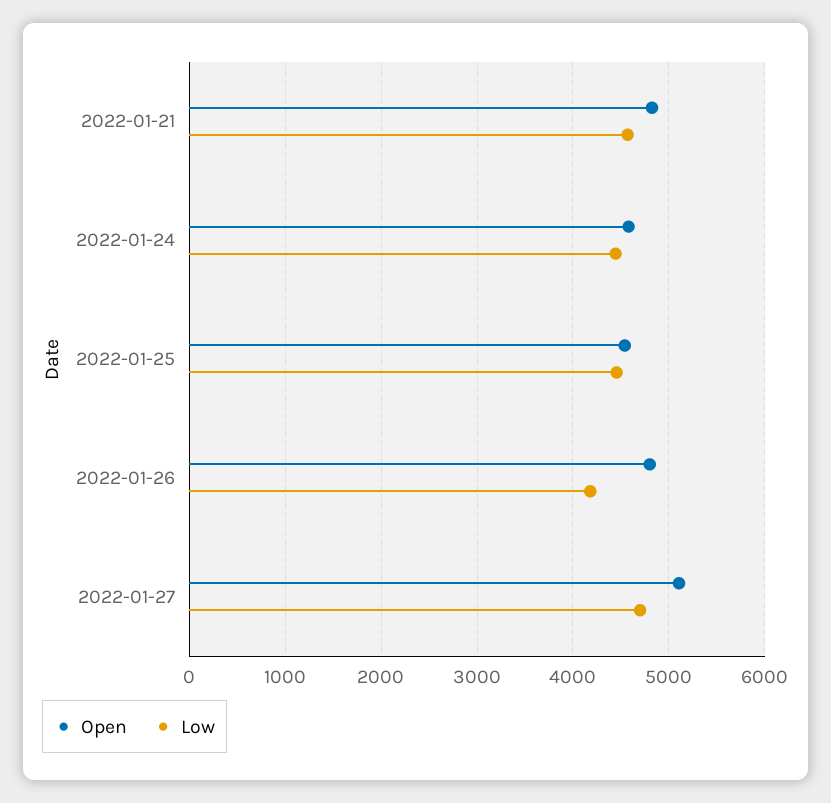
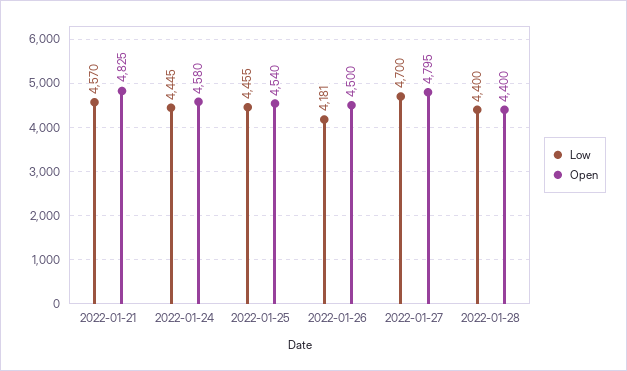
Open, 2022-01-26: 4800 -> 4500
Open, 2022-01-27: 5100 -> 4795
Low, 2022-01-28: none -> 4400
Open, 2022-01-28: none -> 4400

